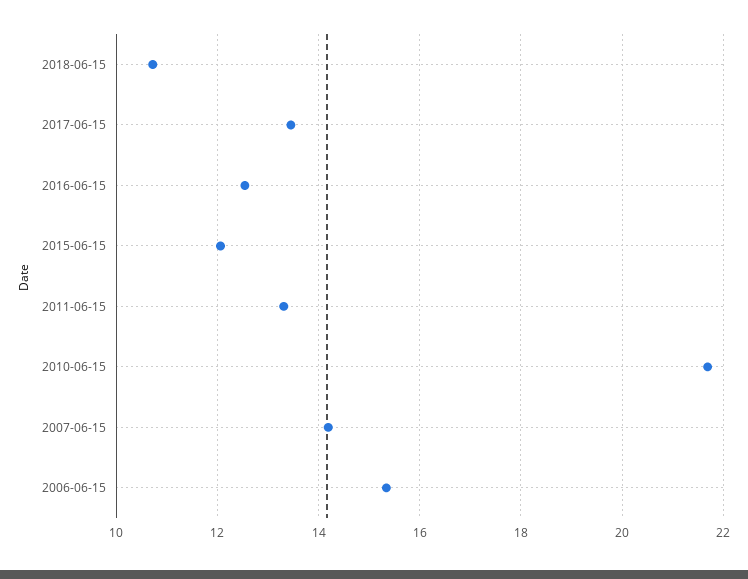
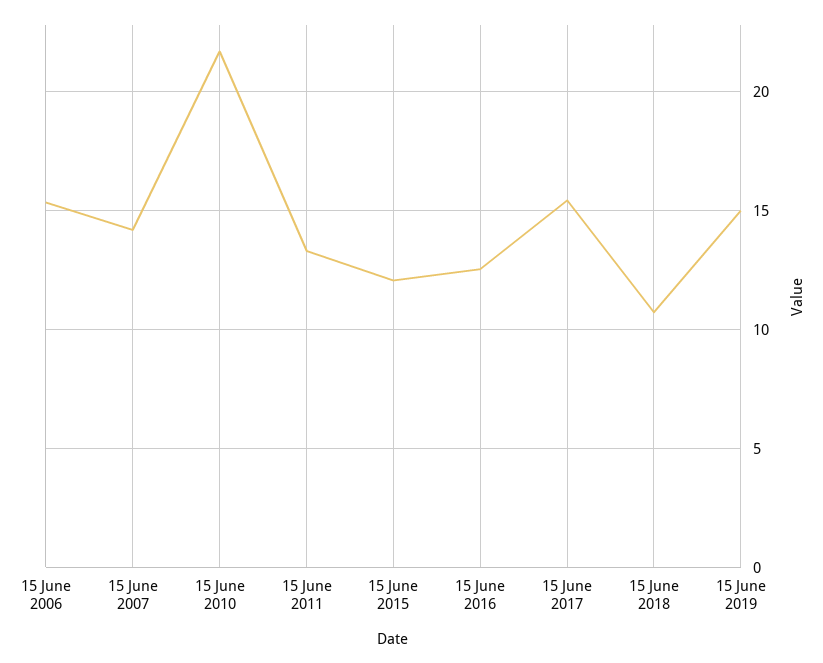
2017-06-15: 13.4 -> 15.5
15 June 2019: none -> 15

